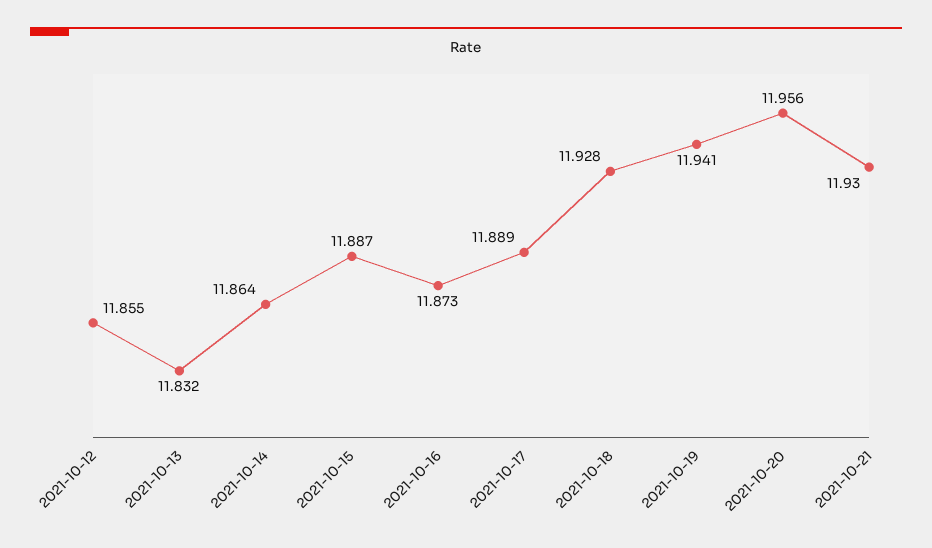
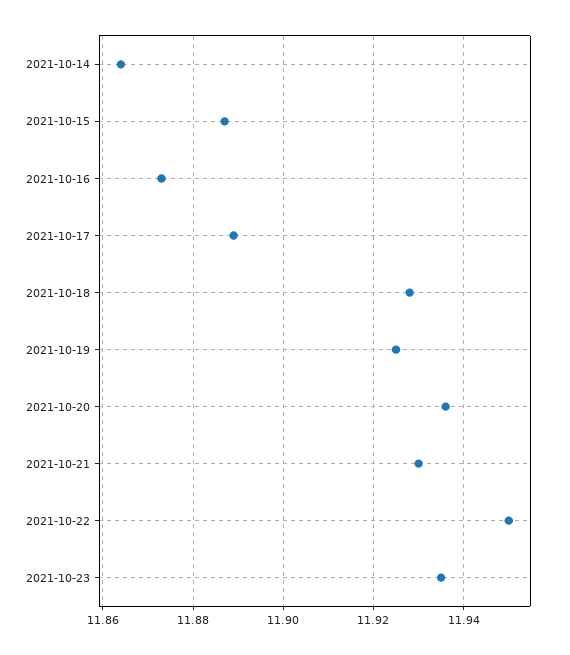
2021-10-12: 11.855 -> none
2021-10-13: 11.832 -> none
2021-10-19: 11.941 -> 11.925
2021-10-20: 11.956 -> 11.935
2021-10-22: none -> 11.95
2021-10-23: none -> 11.935

